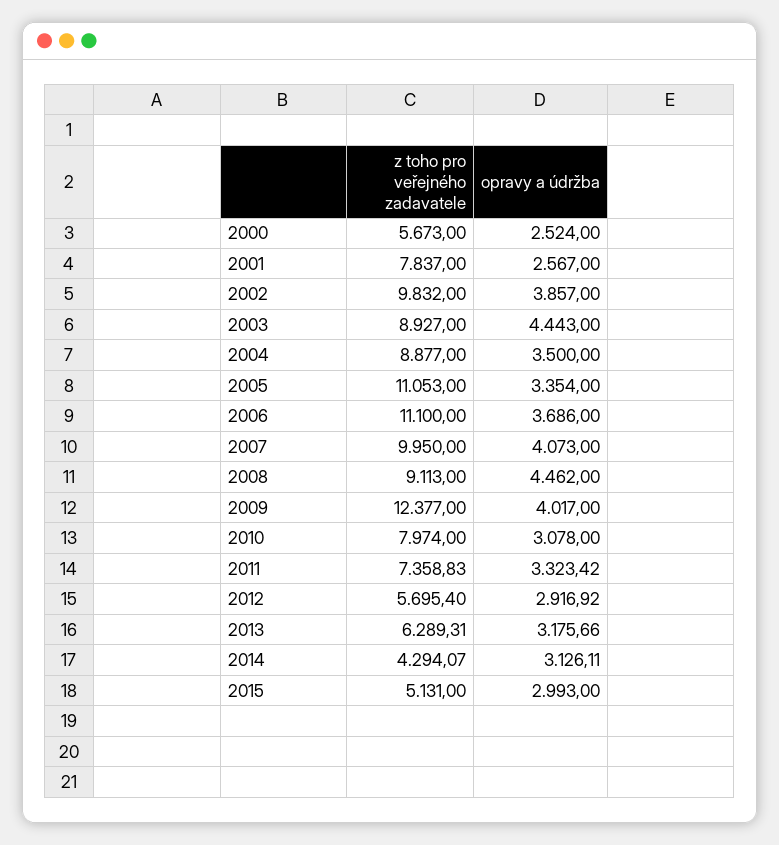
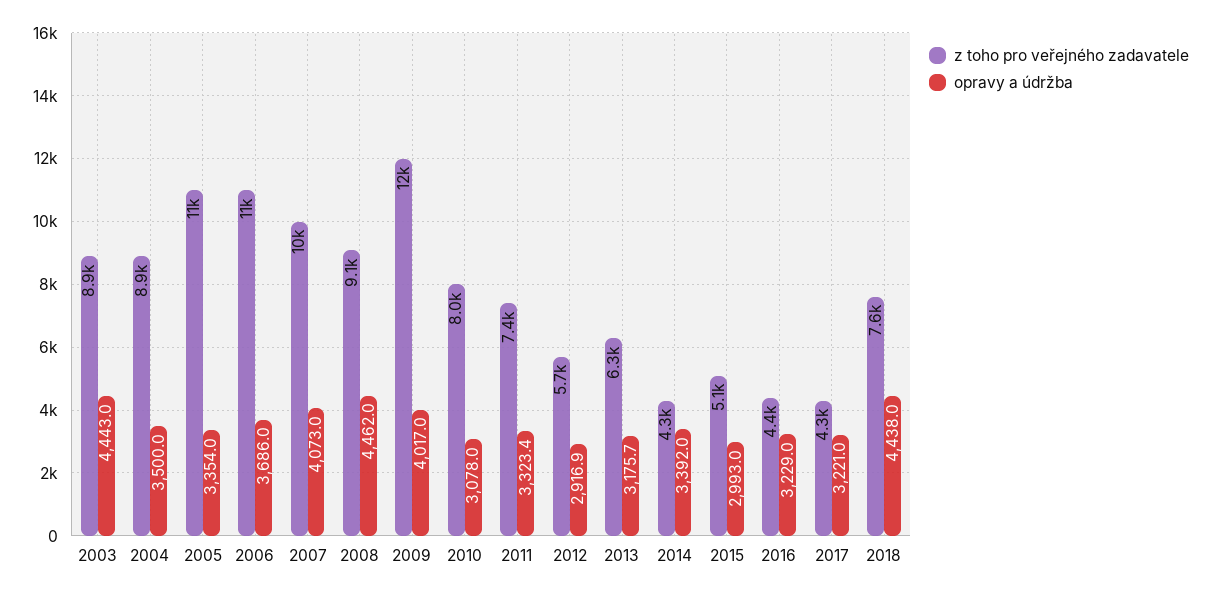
z toho pro veřejného zadavatele, 2000: 5673 -> none
opravy a údržba, 2000: 2524 -> none
z toho pro veřejného zadavatele, 2001: 7837 -> none
opravy a údržba, 2001: 2567 -> none
z toho pro veřejného zadavatele, 2002: 9832 -> none
opravy a údržba, 2002: 3857 -> none
opravy a údržba, 2014: 3126.11 -> 3392
z toho pro veřejného zadavatele, 2016: none -> 4400
opravy a údržba, 2016: none -> 3229
z toho pro veřejného zadavatele, 2017: none -> 4300
opravy a údržba, 2017: none -> 3221
z toho pro veřejného zadavatele, 2018: none -> 7600
opravy a údržba, 2018: none -> 4438

